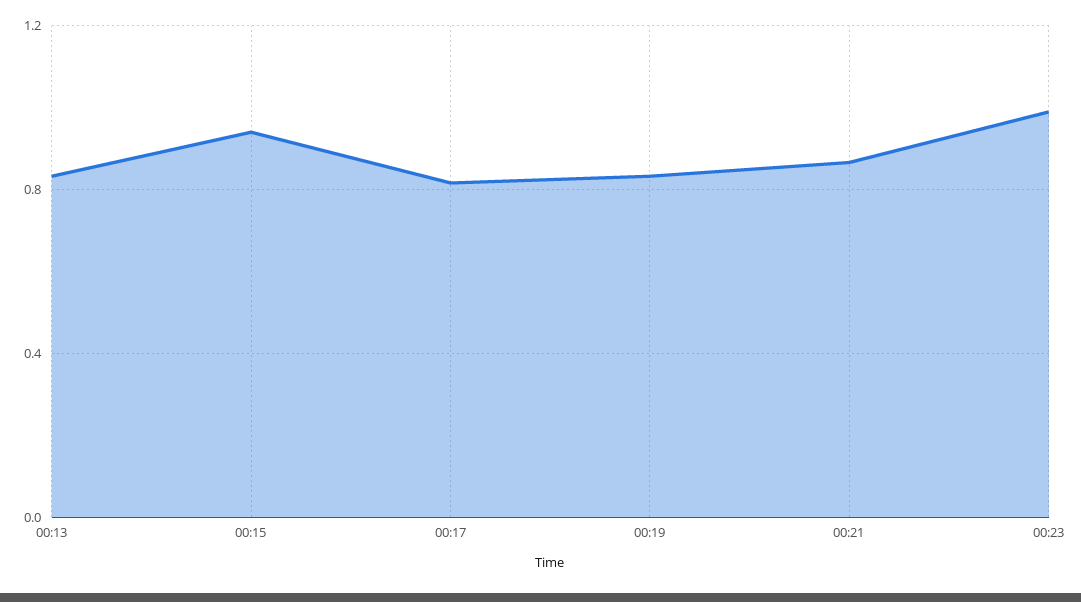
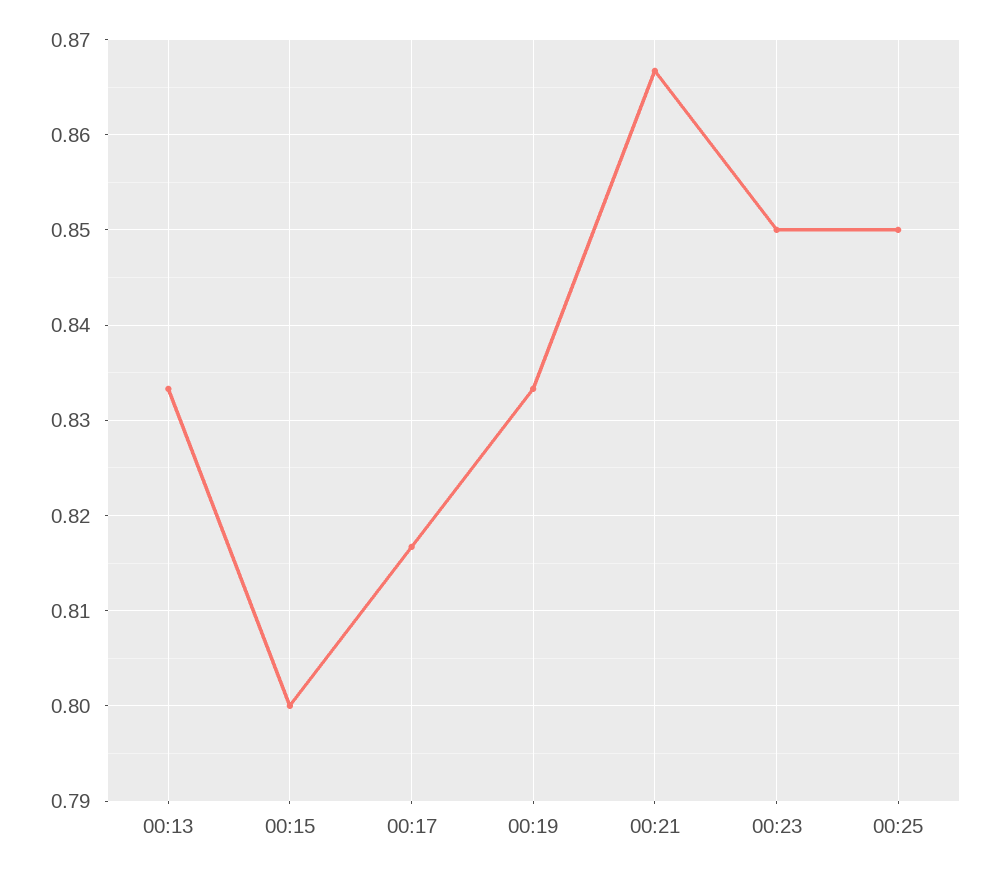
00:15: 0.95 -> 0.8
00:23: 1 -> 0.85
00:25: none -> 0.85

